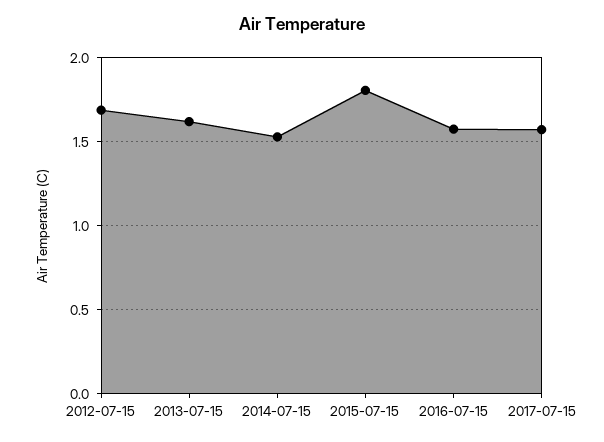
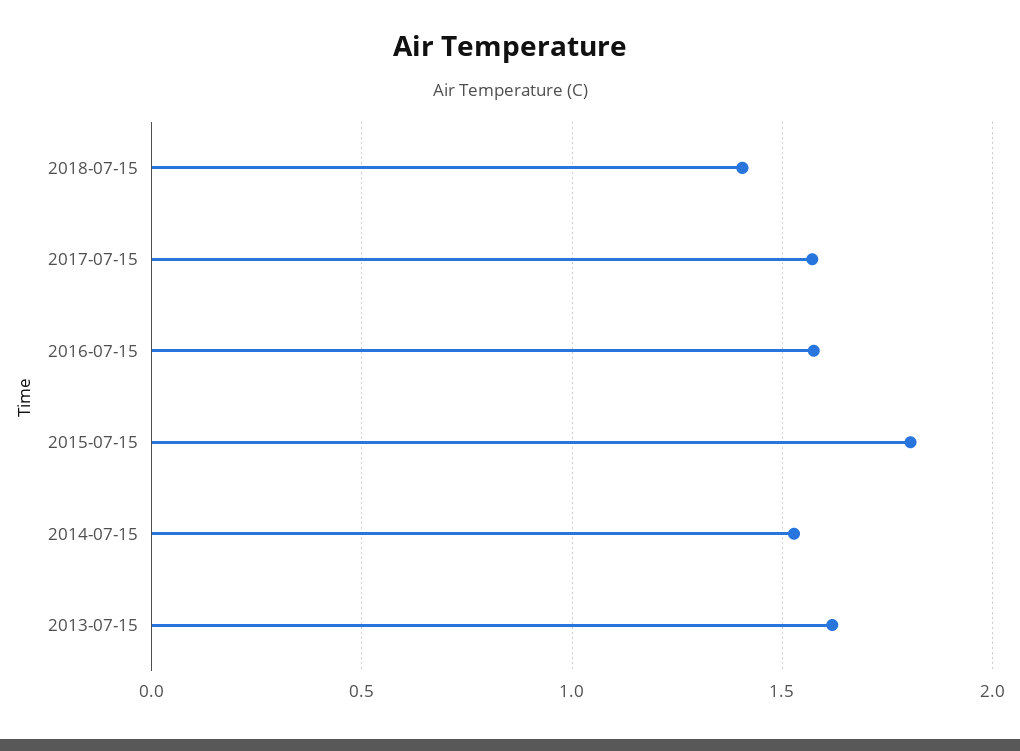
2012-07-15: 1.7 -> none
2018-07-15: none -> 1.4

